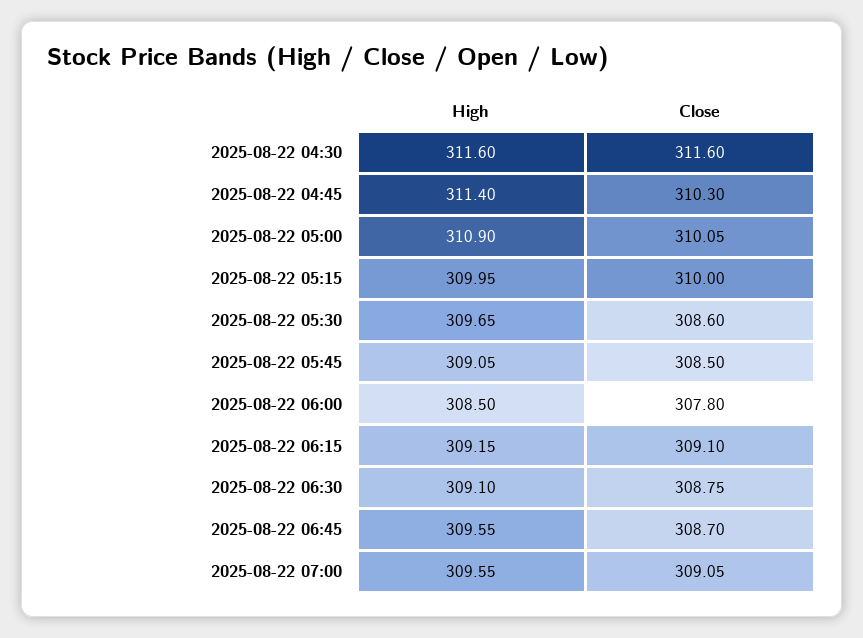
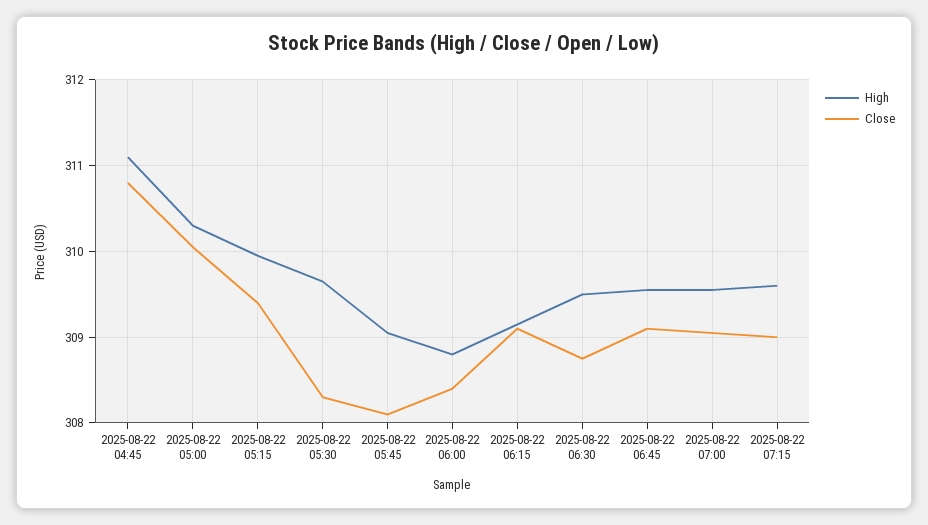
High, 2025-08-22 04:30: 311.6 -> none
Close, 2025-08-22 04:30: 311.6 -> none
High, 2025-08-22 04:45: 311.4 -> 311.1
Close, 2025-08-22 04:45: 310.3 -> 310.8
High, 2025-08-22 05:00: 310.9 -> 310.3
Close, 2025-08-22 05:15: 310 -> 309.4
Close, 2025-08-22 05:30: 308.6 -> 308.3
Close, 2025-08-22 05:45: 308.5 -> 308.1
High, 2025-08-22 06:00: 308.5 -> 308.8
Close, 2025-08-22 06:00: 307.8 -> 308.4
High, 2025-08-22 06:30: 309.1 -> 309.5
Close, 2025-08-22 06:45: 308.7 -> 309.1
High, 2025-08-22 07:15: none -> 309.6
Close, 2025-08-22 07:15: none -> 309

